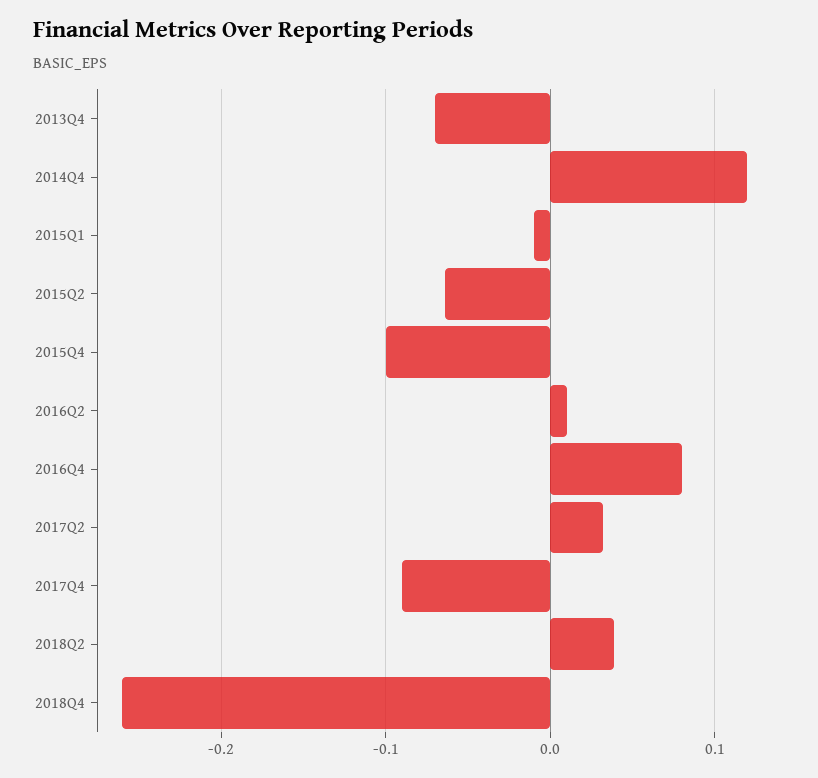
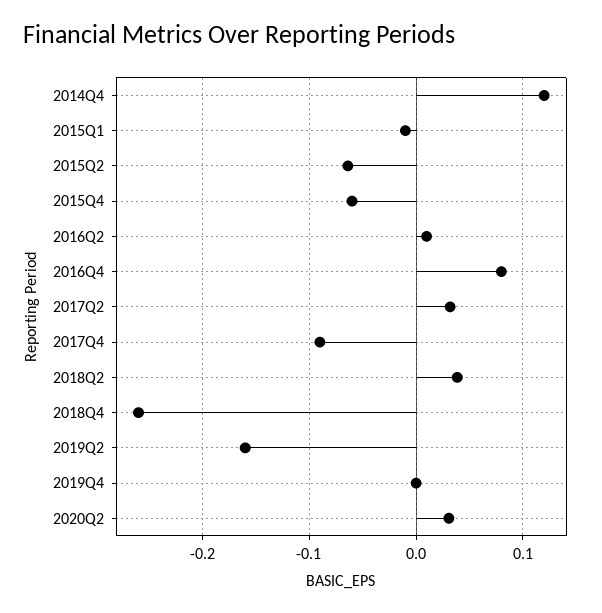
2013Q4: -0.07 -> none
2015Q4: -0.1 -> -0.06
2019Q2: none -> -0.16
2019Q4: none -> 0
2020Q2: none -> 0.03

